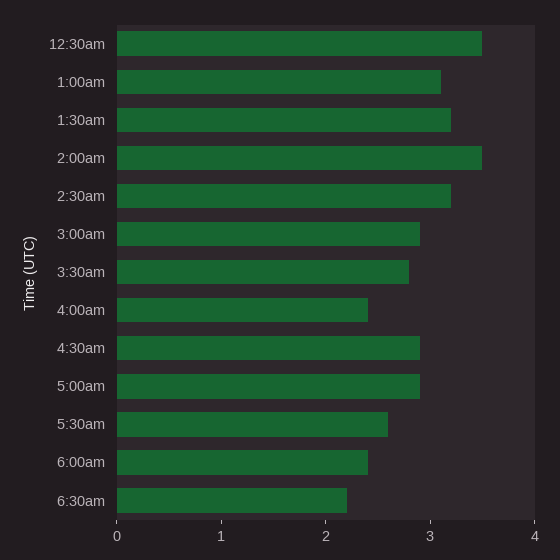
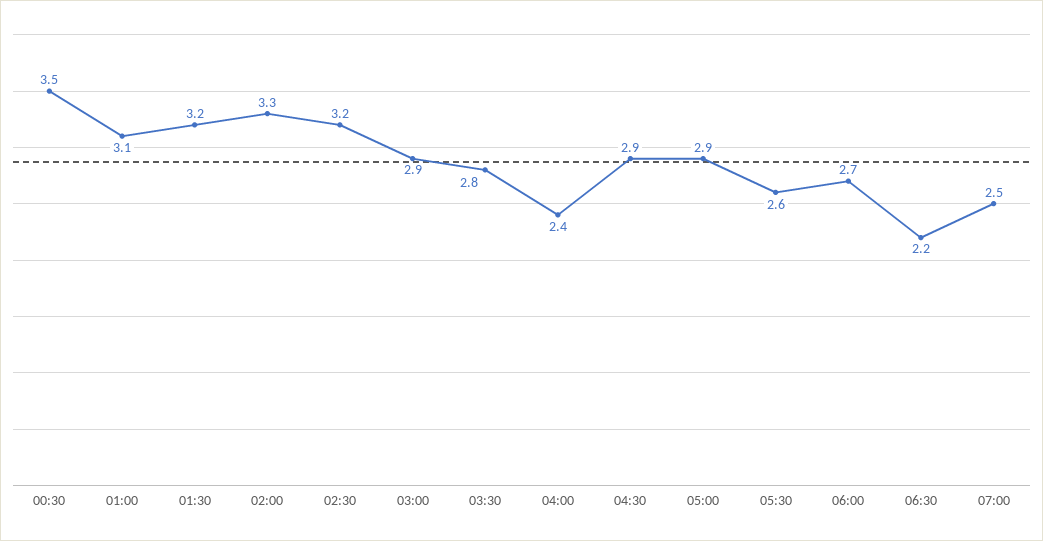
2:00am: 3.5 -> 3.3
6:00am: 2.4 -> 2.7
07:00: none -> 2.5

